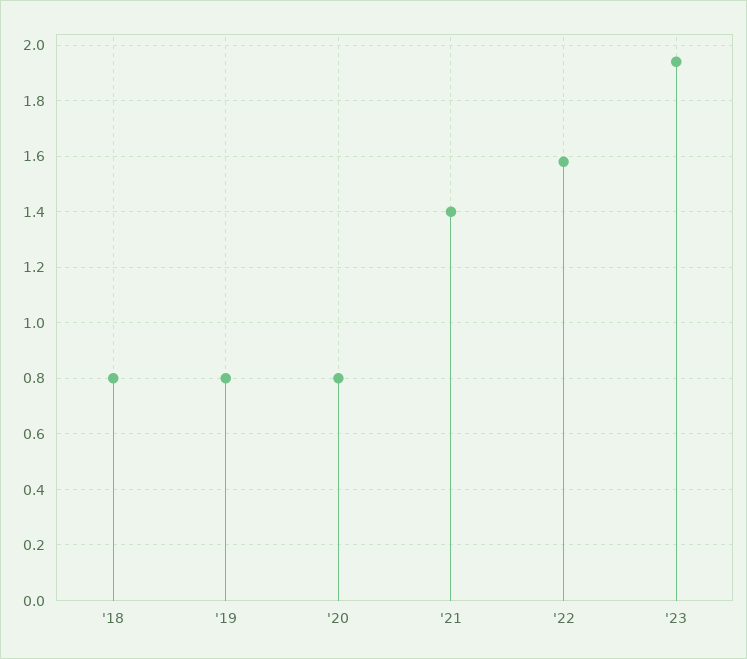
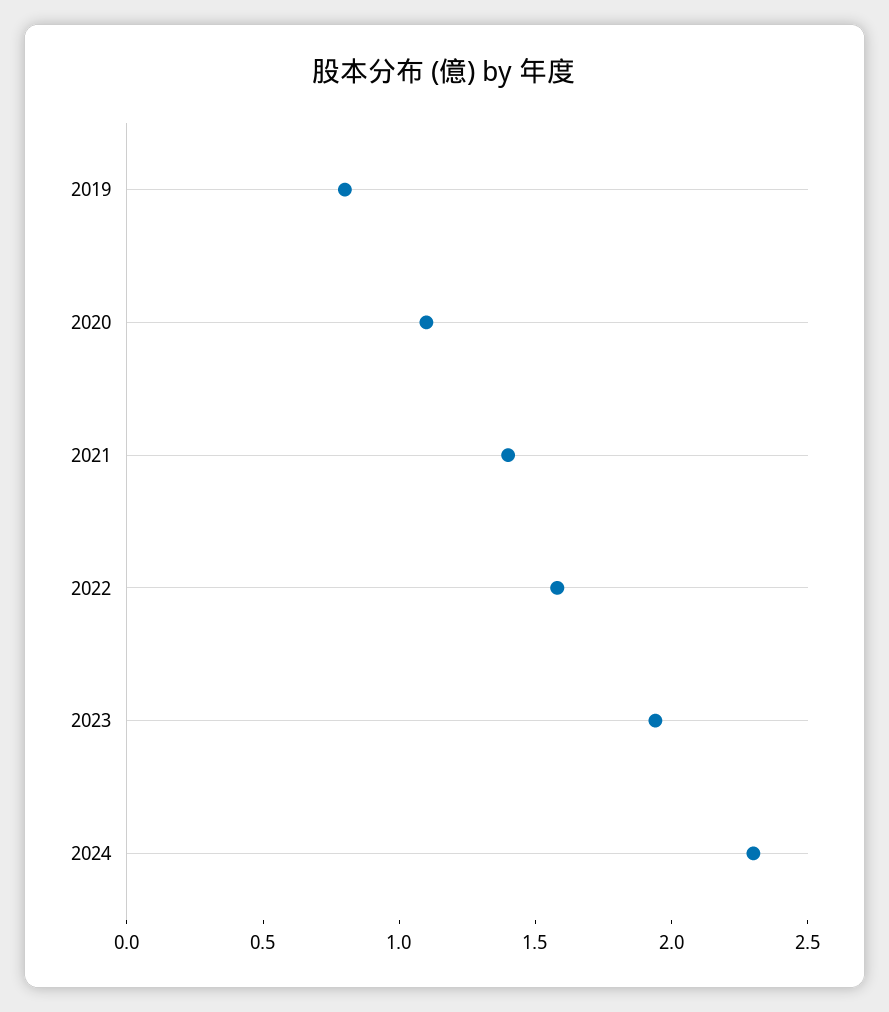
'18: 0.8 -> none
'20: 0.8 -> 1.1
2024: none -> 2.3

